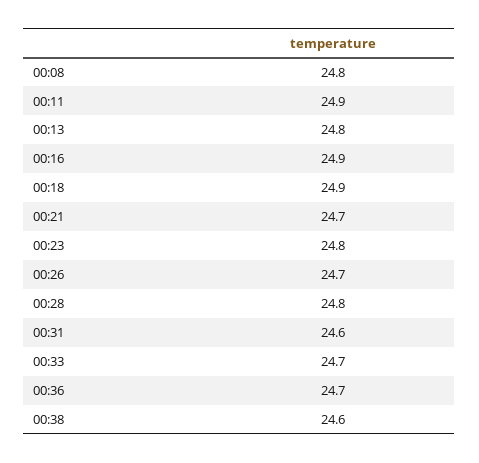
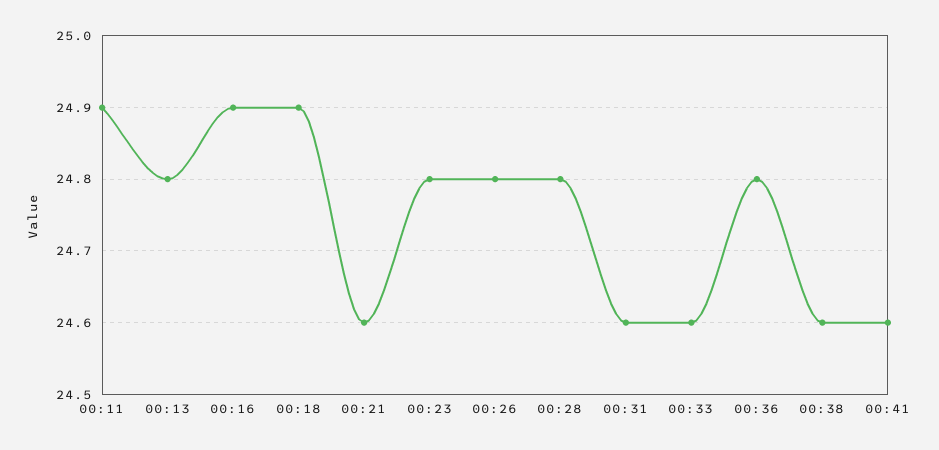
00:08: 24.8 -> none
00:21: 24.7 -> 24.6
00:26: 24.7 -> 24.8
00:33: 24.7 -> 24.6
00:36: 24.7 -> 24.8
00:41: none -> 24.6

